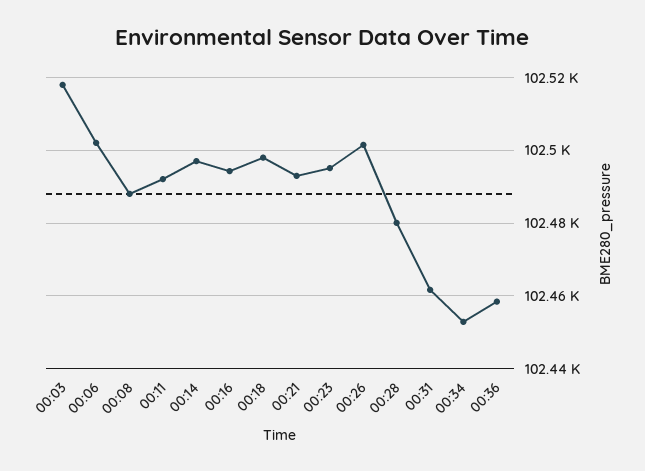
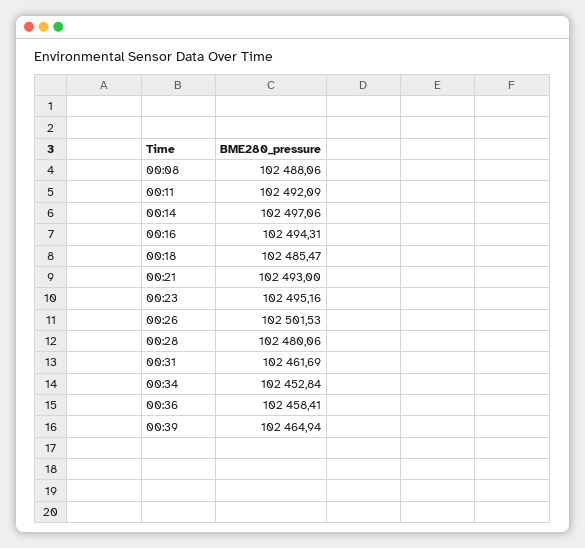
00:03: 102518 -> none
00:06: 102502 -> none
00:18: 102498 -> 102485.47
00:39: none -> 102464.94

